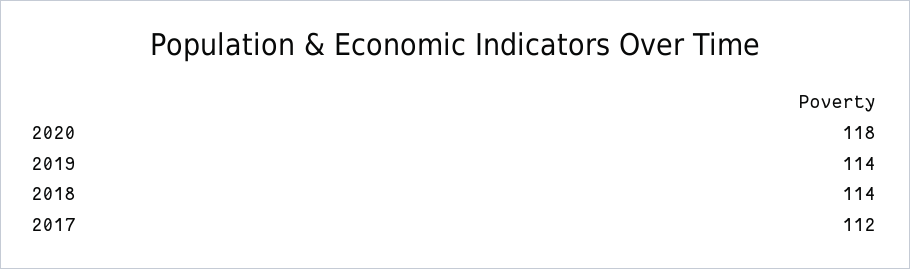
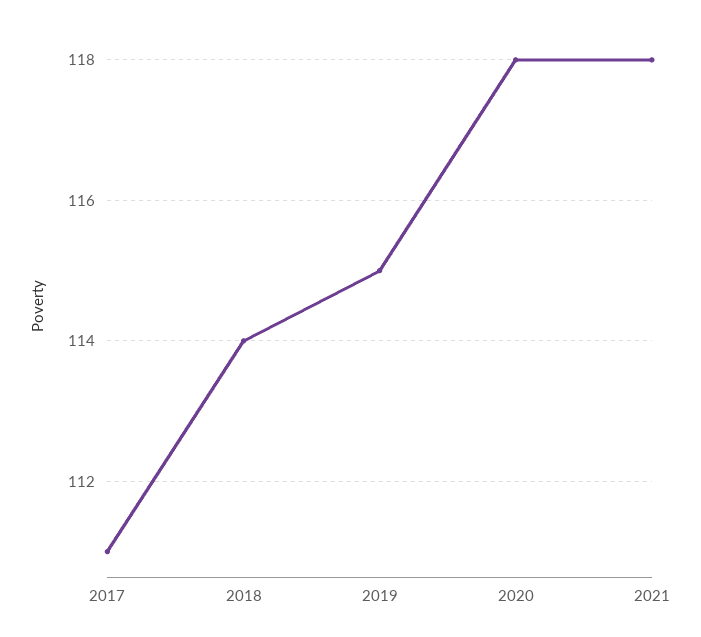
2019: 114 -> 115
2017: 112 -> 111
2021: none -> 118

